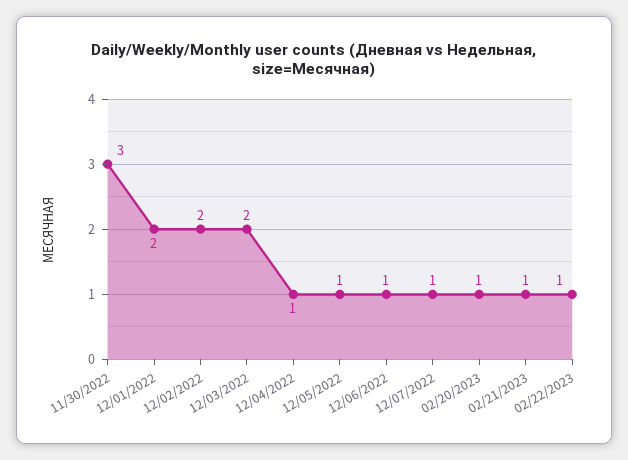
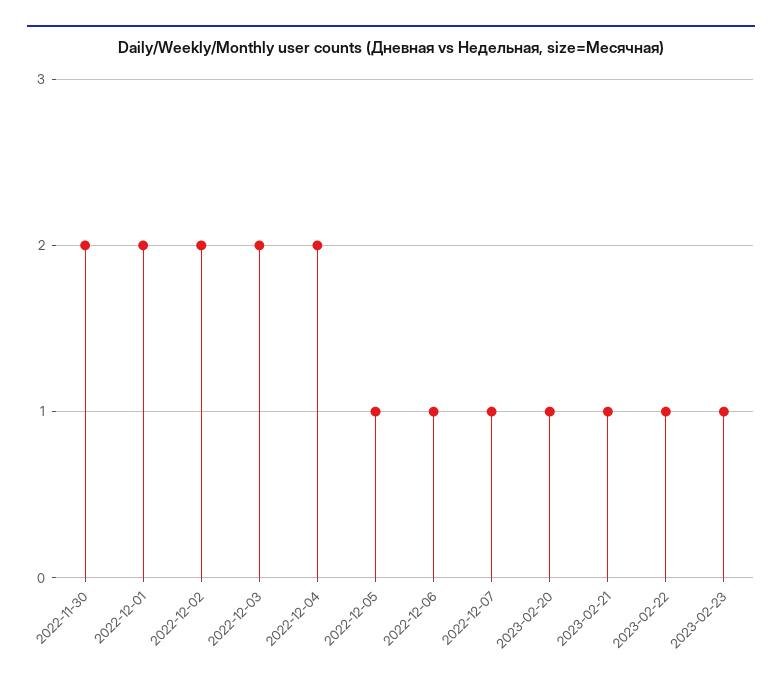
11/30/2022: 3 -> 2
12/04/2022: 1 -> 2
2023-02-23: none -> 1

